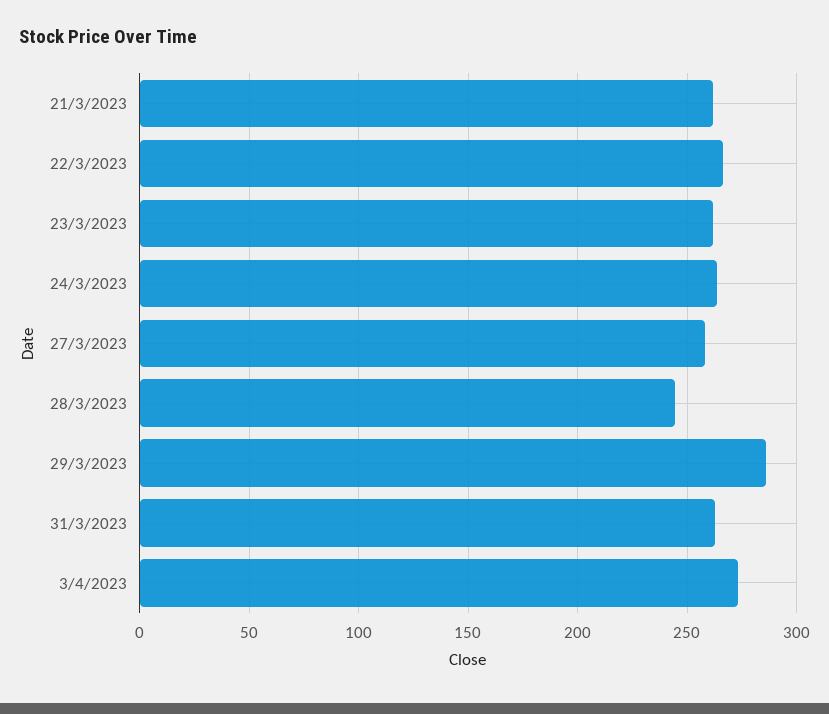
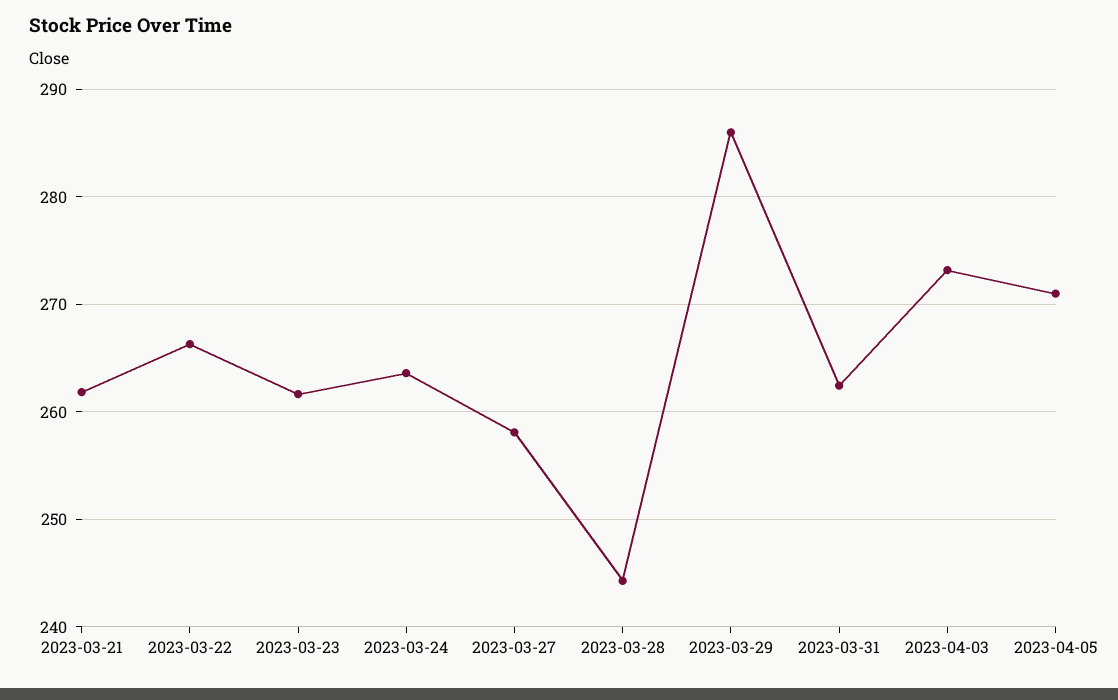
2023-04-05: none -> 271

